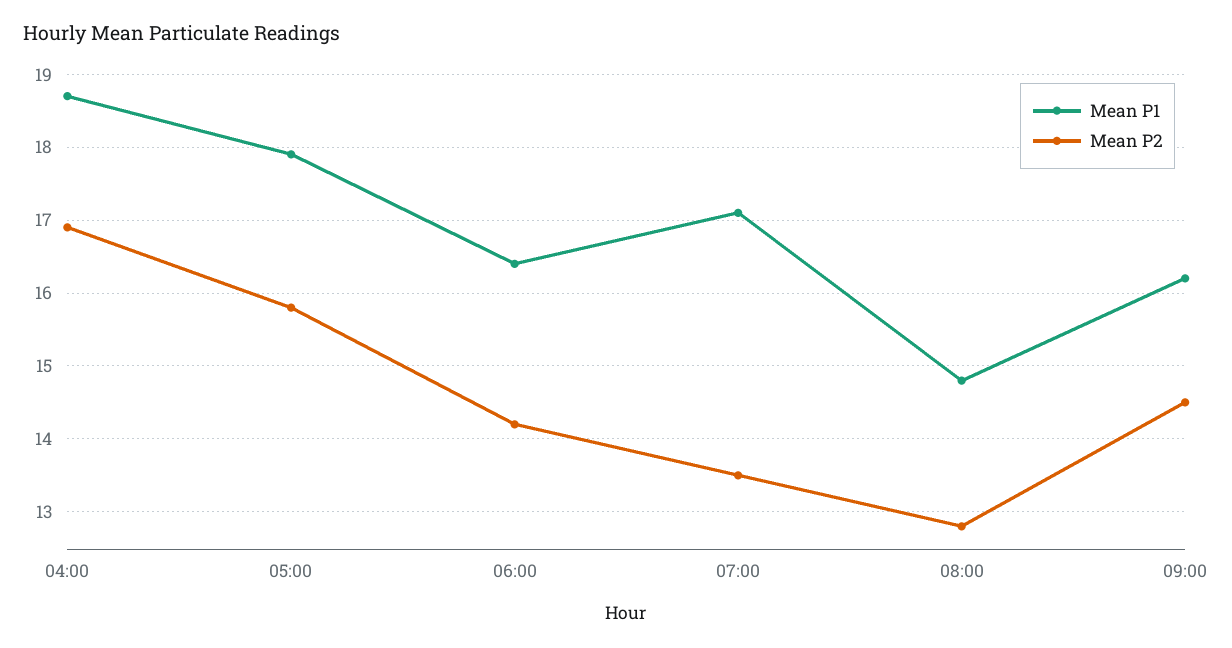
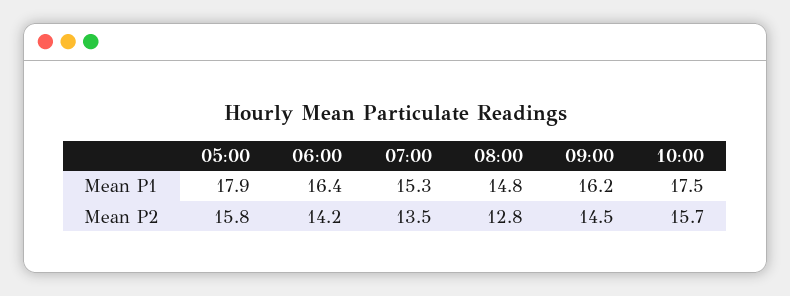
Mean P1, 04:00: 18.7 -> none
Mean P2, 04:00: 16.9 -> none
Mean P1, 07:00: 17.1 -> 15.3
Mean P1, 10:00: none -> 17.5
Mean P2, 10:00: none -> 15.7

